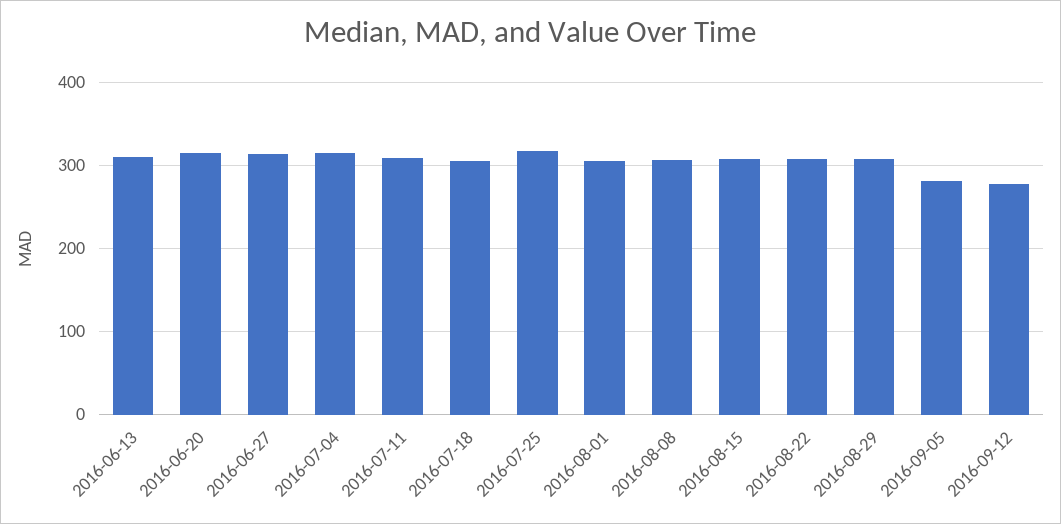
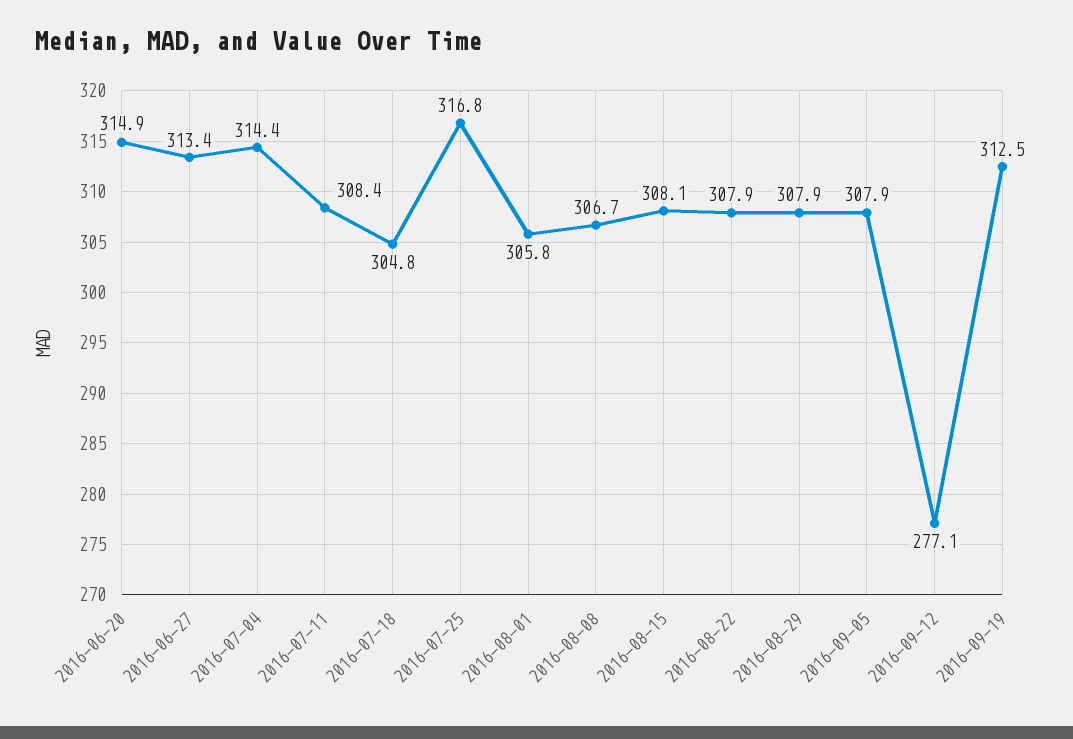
2016-06-13: 310 -> none
2016-09-05: 280 -> 307.9
2016-09-19: none -> 312.5

